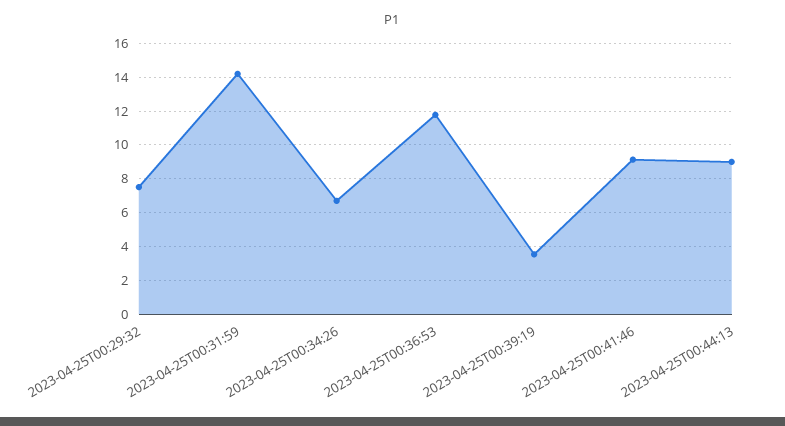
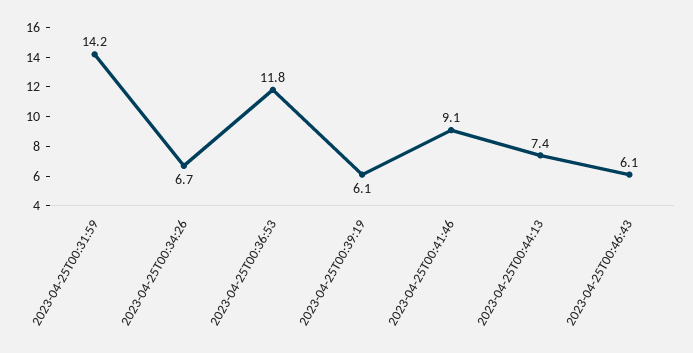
2023-04-25T00:29:32: 7.5 -> none
2023-04-25T00:39:19: 3.5 -> 6.1
2023-04-25T00:44:13: 9 -> 7.4
2023-04-25T00:46:43: none -> 6.1

